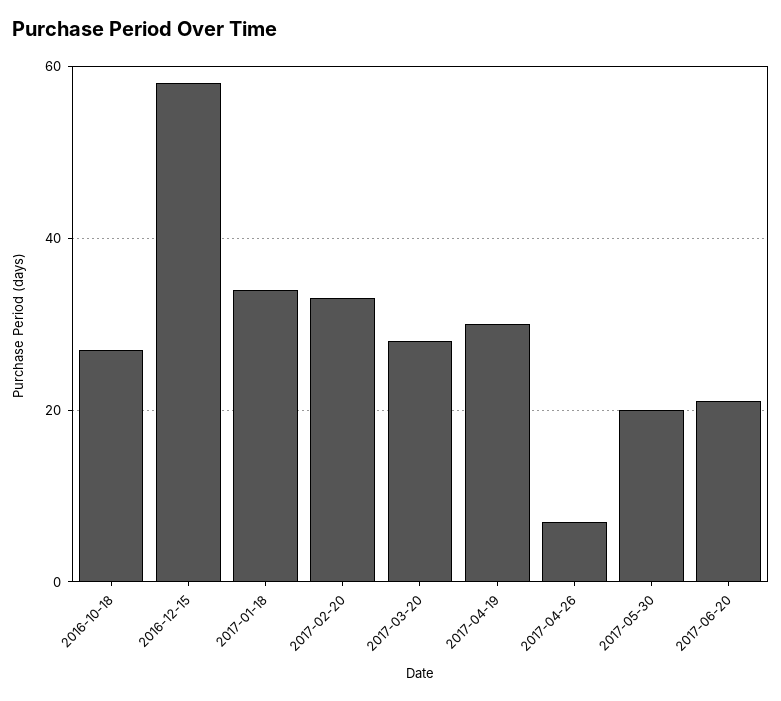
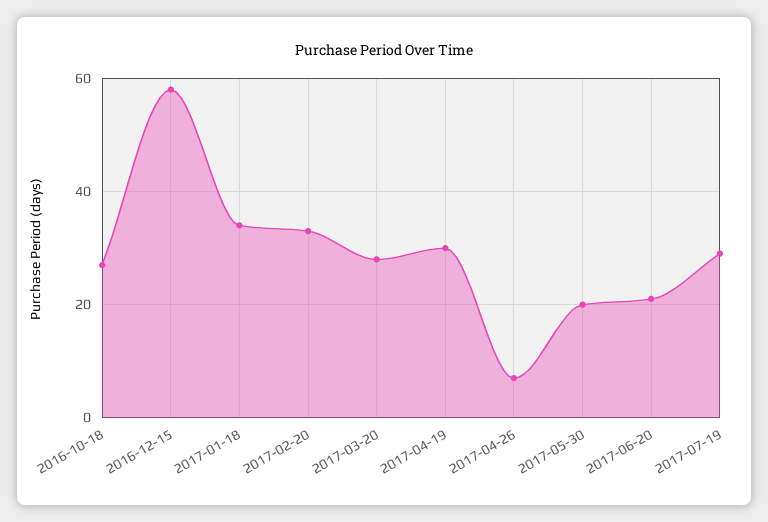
2017-07-19: none -> 30

